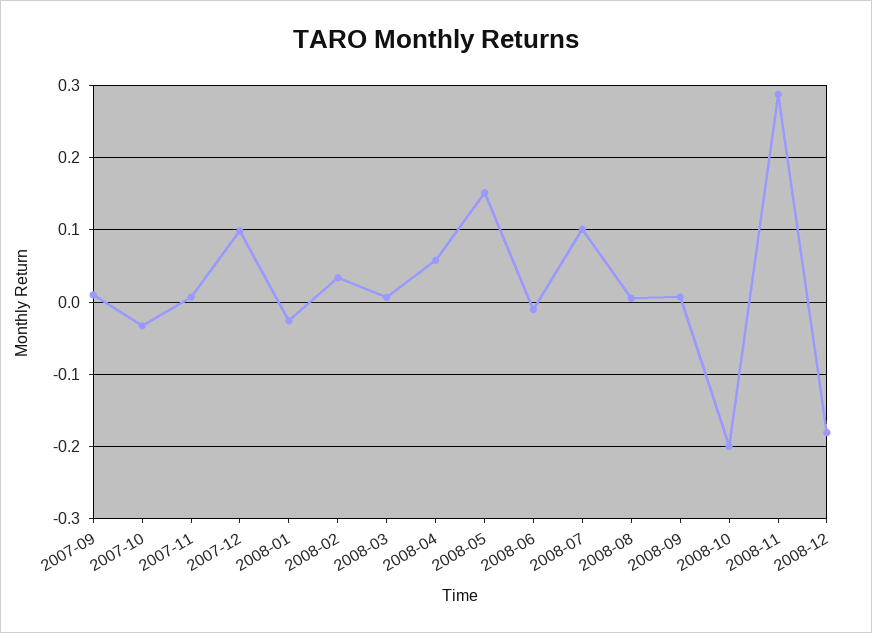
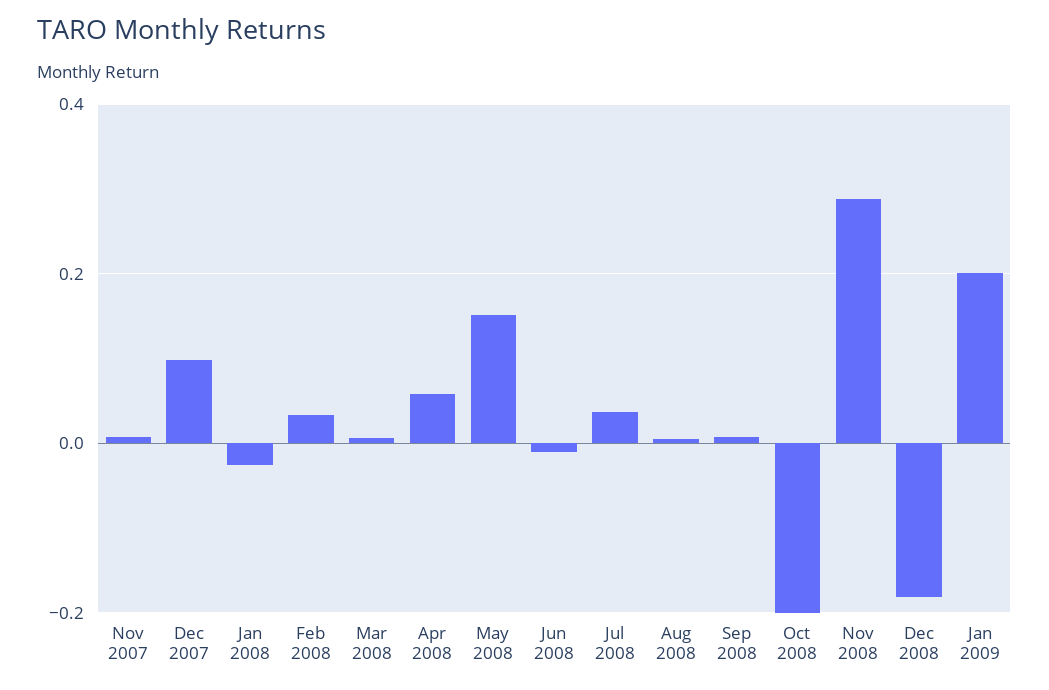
2007-09: 0.01 -> none
2007-10: -0.03 -> none
2008-07: 0.1 -> 0.04
Jan 2009: none -> 0.2

